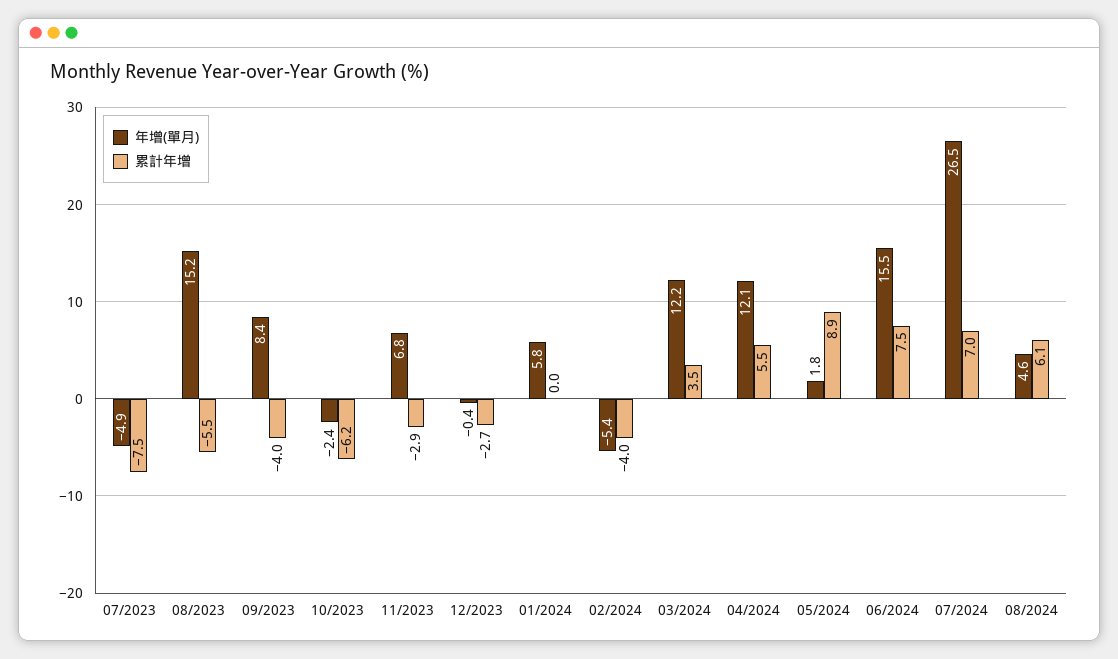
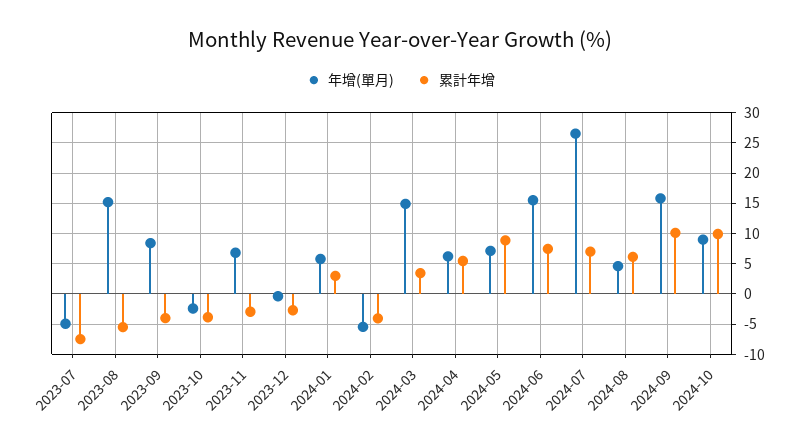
累計年增, 10/2023: -6.2 -> -4
累計年增, 01/2024: 0 -> 3
年增(單月), 03/2024: 12.2 -> 15
年增(單月), 04/2024: 12.1 -> 6
年增(單月), 05/2024: 1.8 -> 7
年增(單月), 2024-09: none -> 16
累計年增, 2024-09: none -> 10
年增(單月), 2024-10: none -> 9
累計年增, 2024-10: none -> 10

